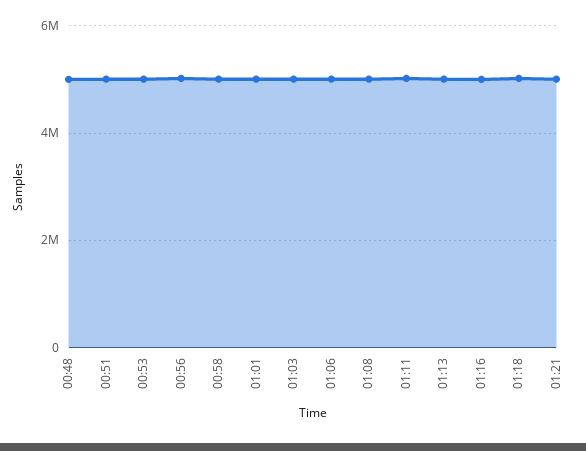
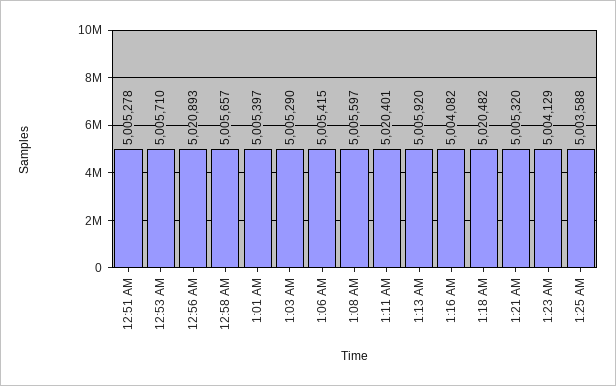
00:48: 5000000 -> none
1:23 AM: none -> 5004129
1:25 AM: none -> 5003588

